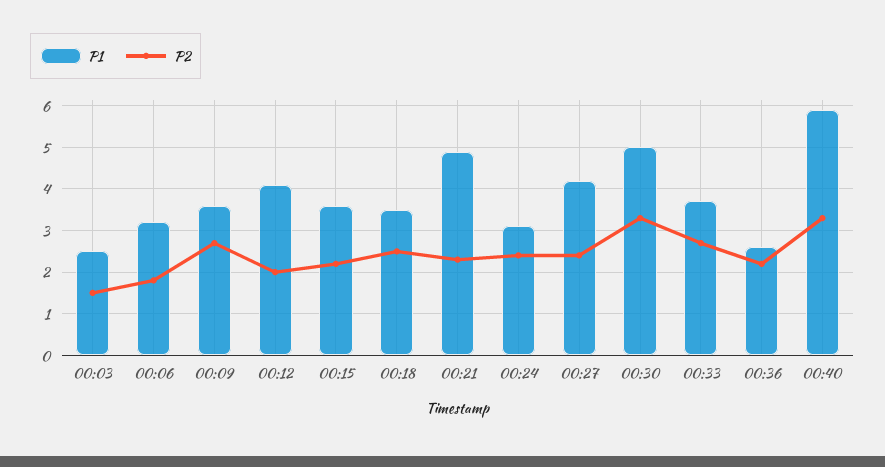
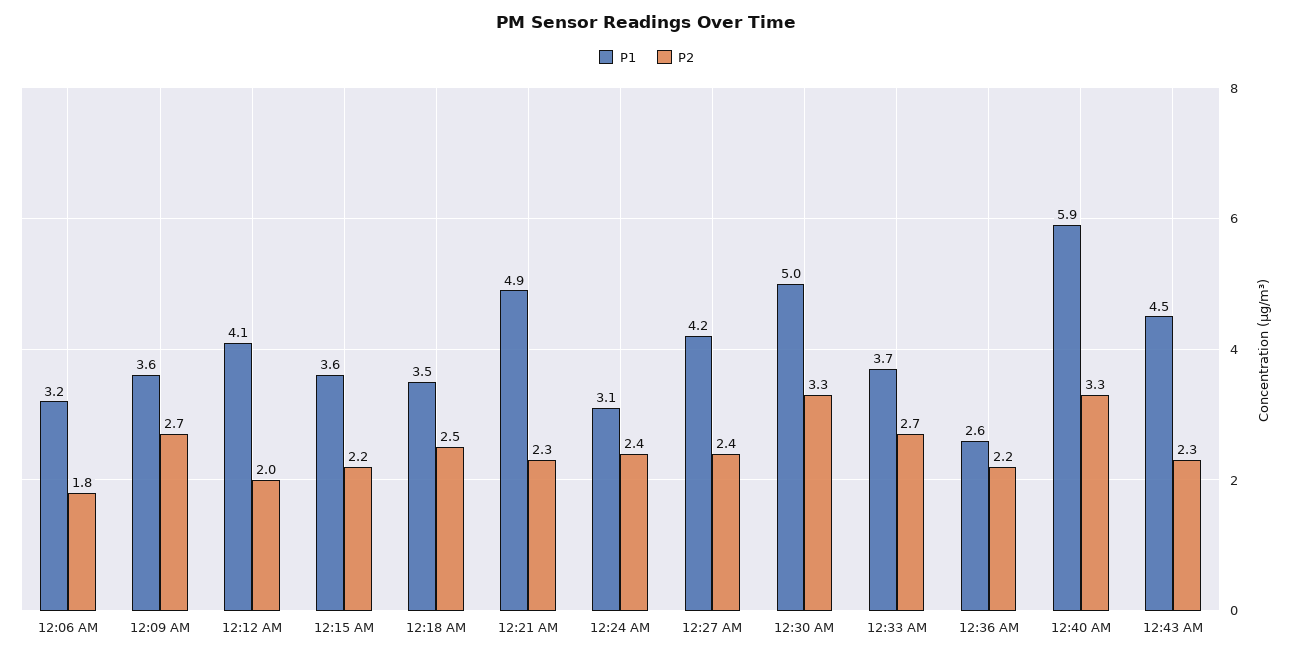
P1, 00:03: 2.5 -> none
P2, 00:03: 1.5 -> none
P1, 12:43 AM: none -> 4.5
P2, 12:43 AM: none -> 2.3

